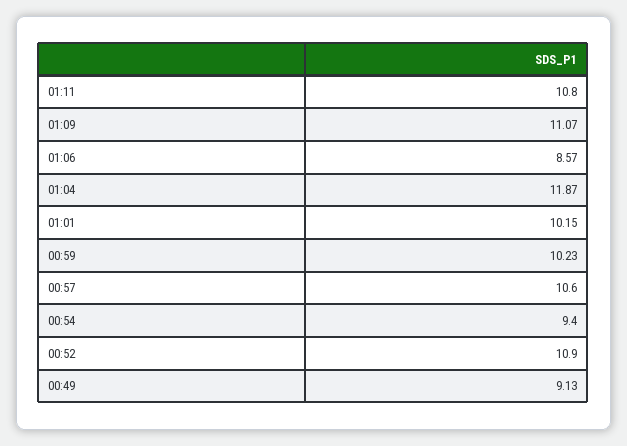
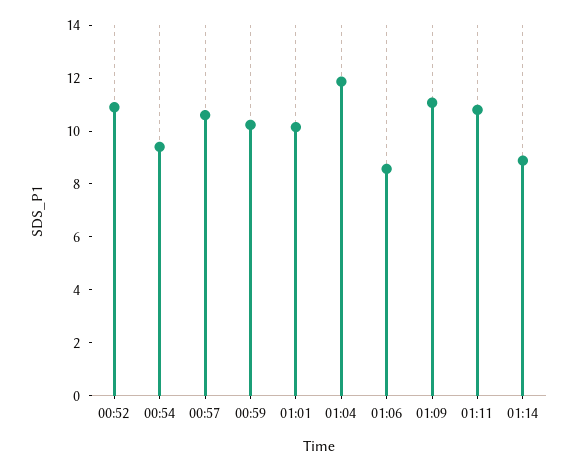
00:49: 9.13 -> none
01:14: none -> 9

